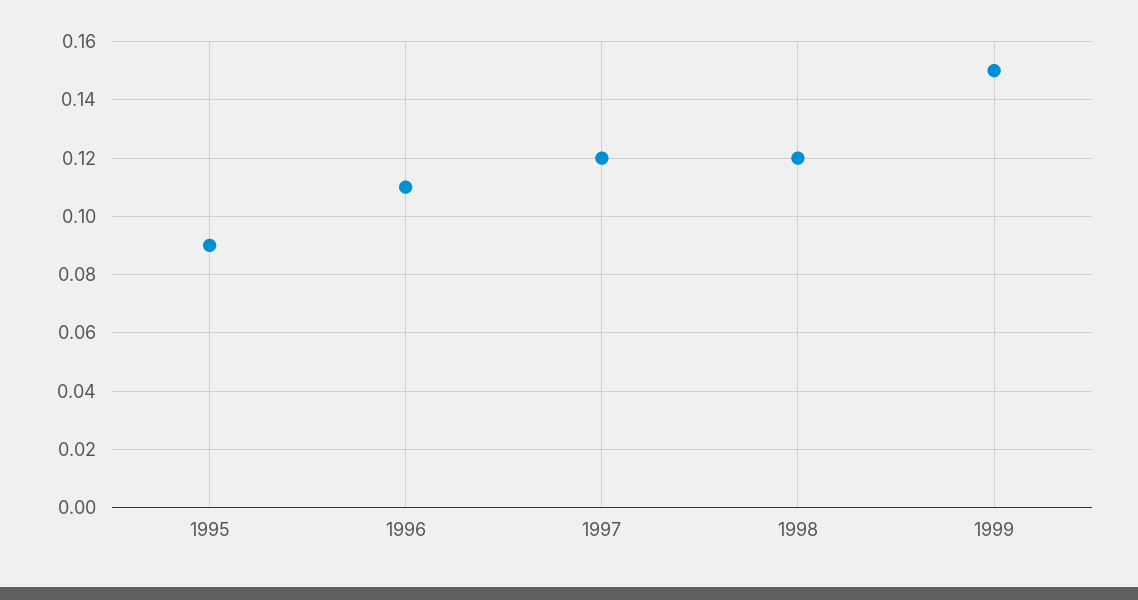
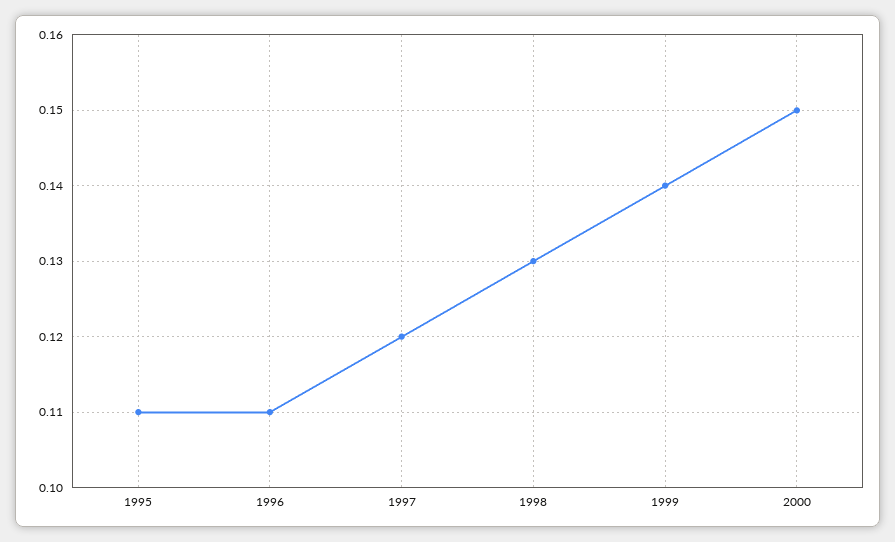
1995: 0.09 -> 0.11
1998: 0.12 -> 0.13
1999: 0.15 -> 0.14
2000: none -> 0.15

